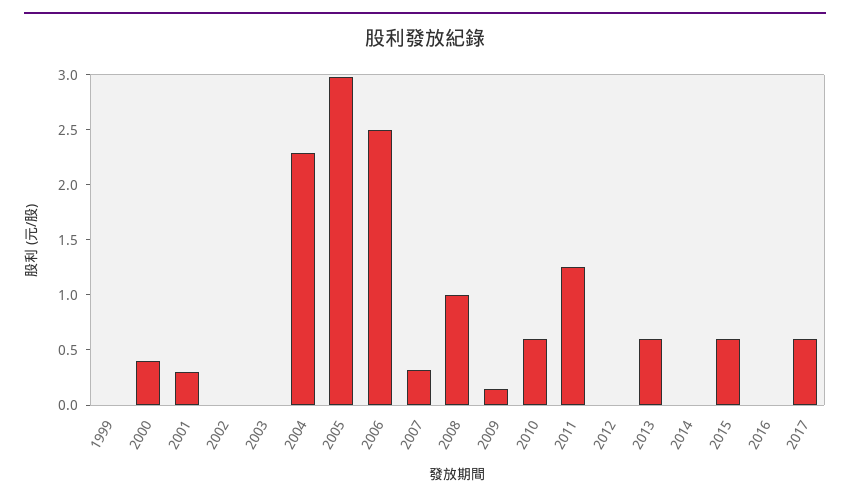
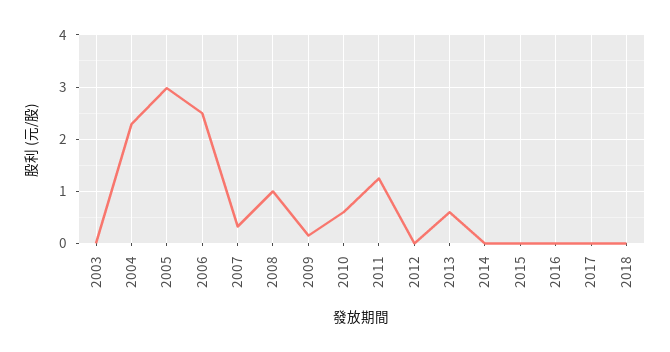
1999: 0 -> none
2000: 0.4 -> none
2001: 0.3 -> none
2002: 0 -> none
2015: 0.6 -> 0
2017: 0.6 -> 0
2018: none -> 0

